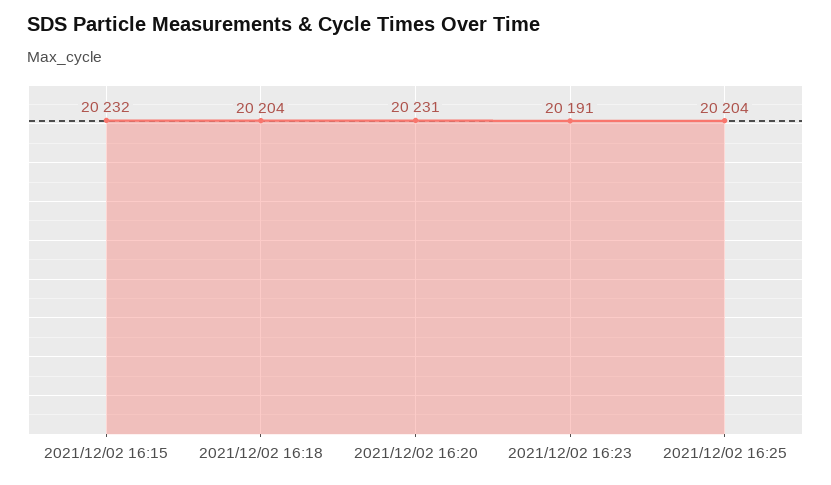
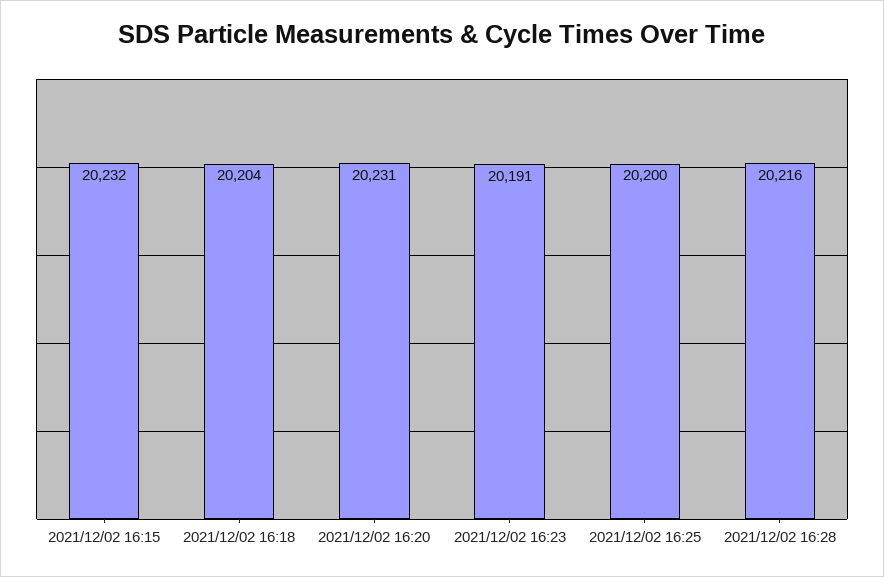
2021/12/02 16:25: 20204 -> 20200
2021/12/02 16:28: none -> 20216

